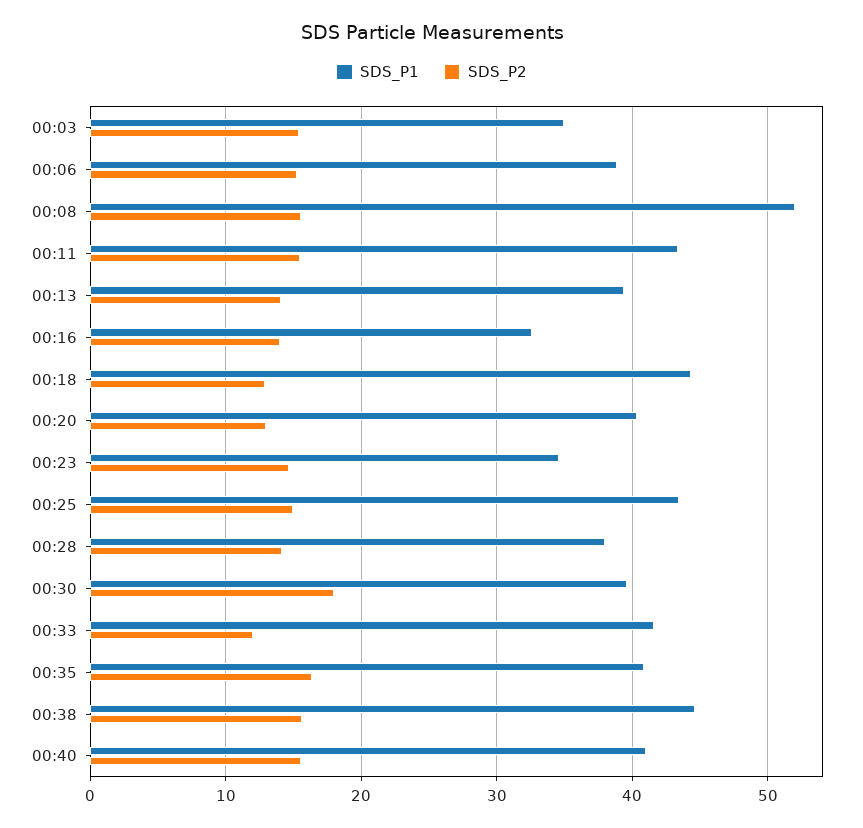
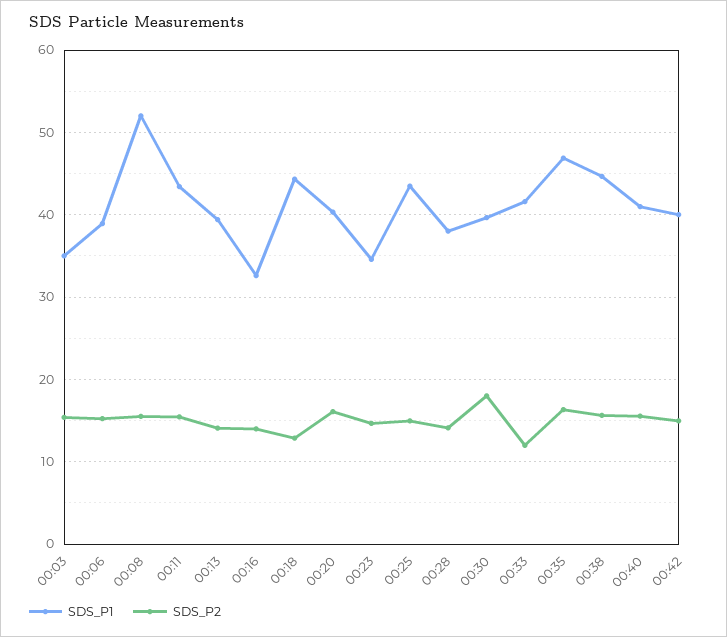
SDS_P2, 00:20: 13 -> 16
SDS_P1, 00:35: 41 -> 47
SDS_P1, 00:42: none -> 40
SDS_P2, 00:42: none -> 15

